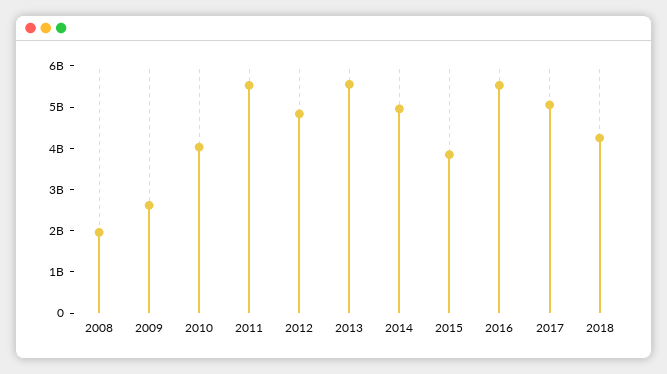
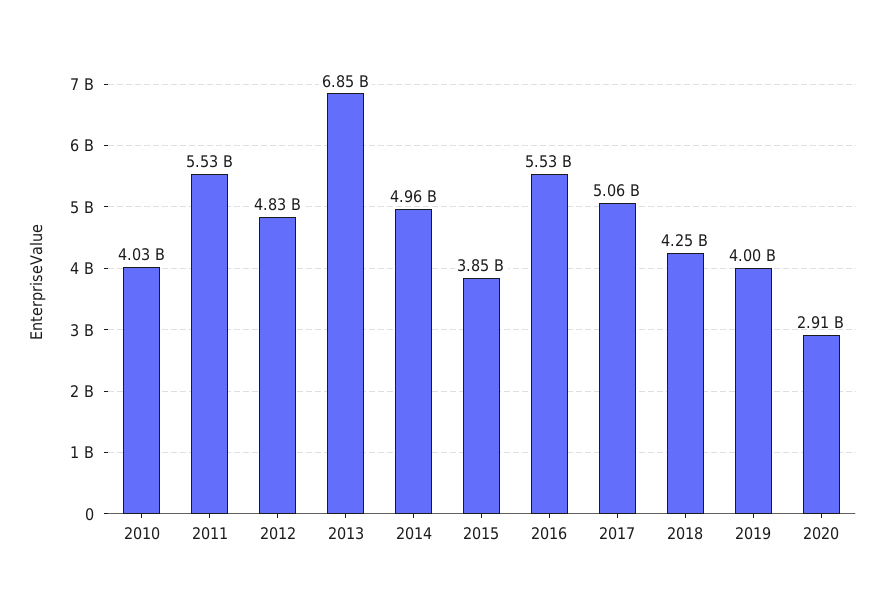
2008: 2000000000 -> none
2009: 2600000000 -> none
2013: 5600000000 -> 6850000000
2019: none -> 4000000000
2020: none -> 2910000000

